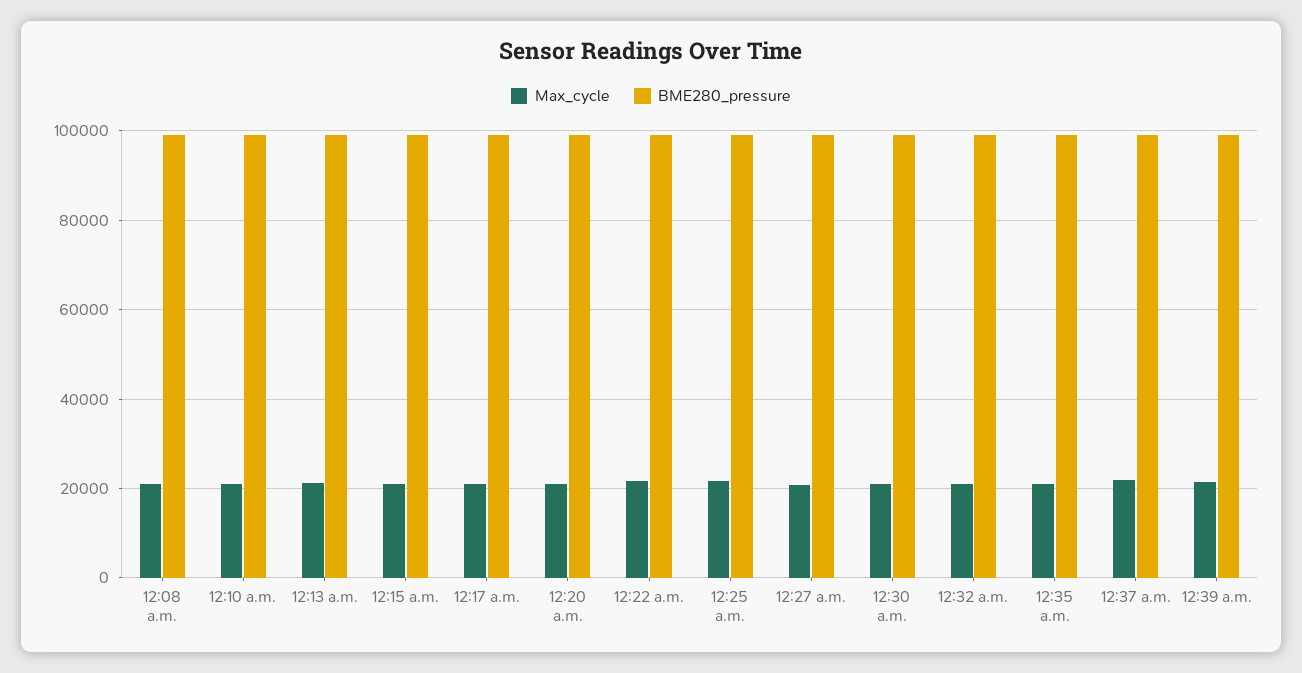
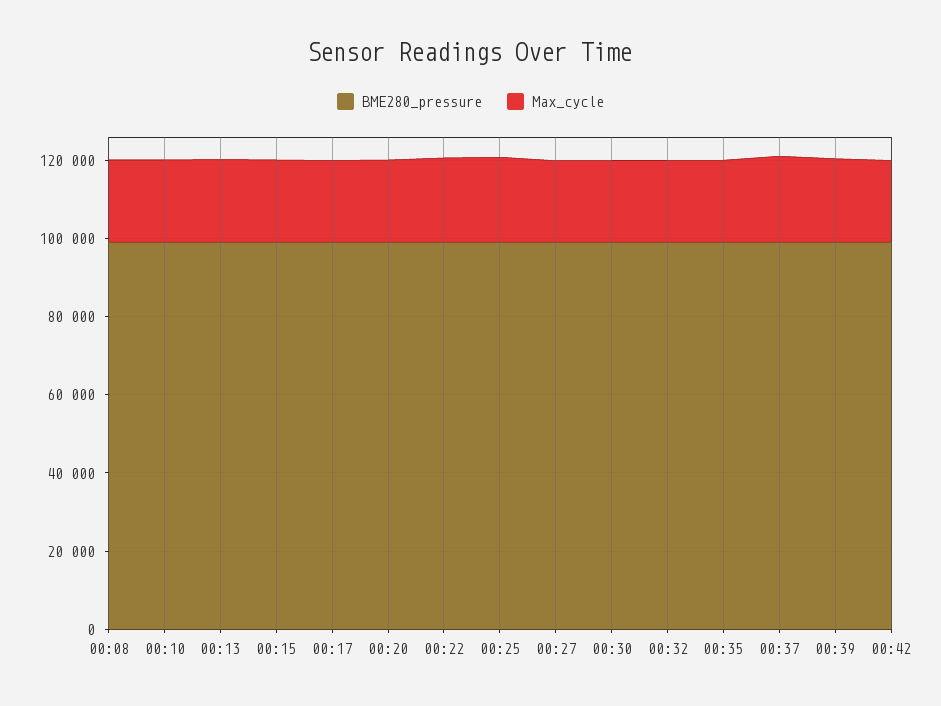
BME280_pressure, 00:42: none -> 100000
Max_cycle, 00:42: none -> 20000

